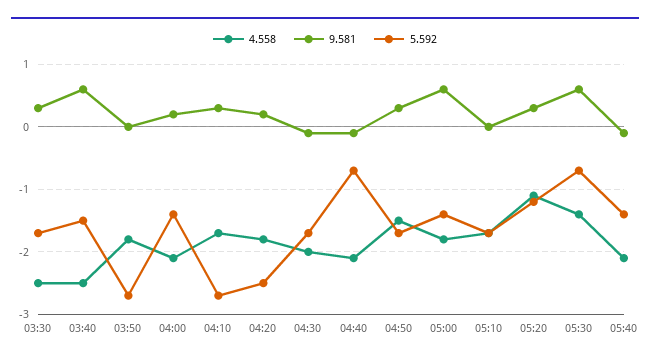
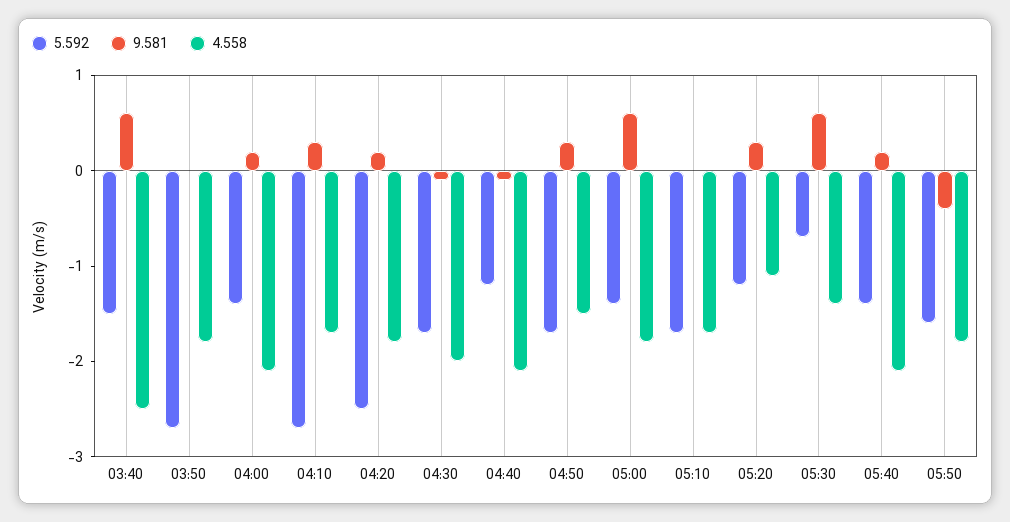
4.558, 03:30: -2.5 -> none
9.581, 03:30: 0.3 -> none
5.592, 03:30: -1.7 -> none
5.592, 04:40: -0.7 -> -1.2
9.581, 05:40: -0.1 -> 0.2
5.592, 05:50: none -> -1.6
9.581, 05:50: none -> -0.4
4.558, 05:50: none -> -1.8

